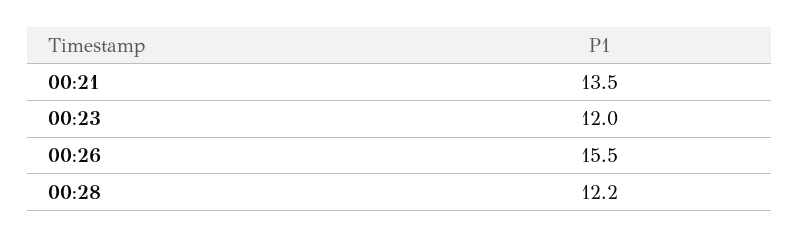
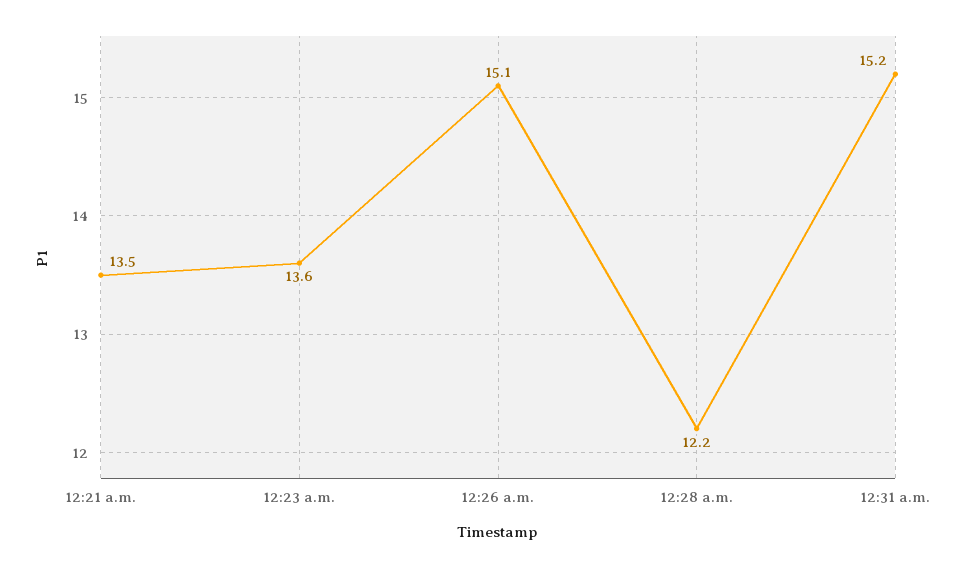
00:23: 12 -> 13.6
00:26: 15.5 -> 15.1
12:31 a.m.: none -> 15.2

